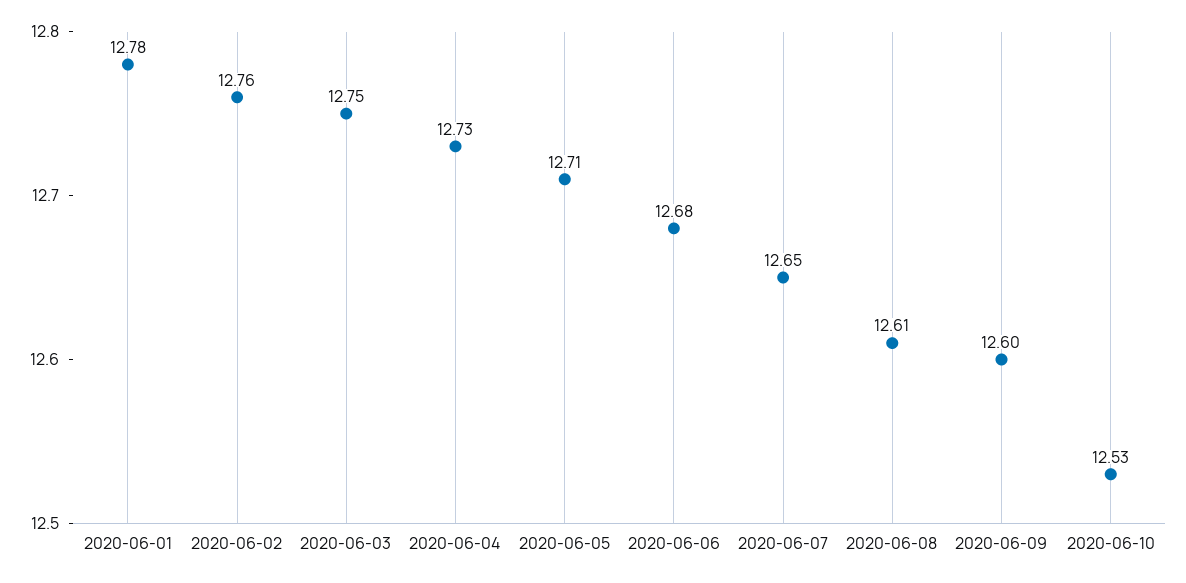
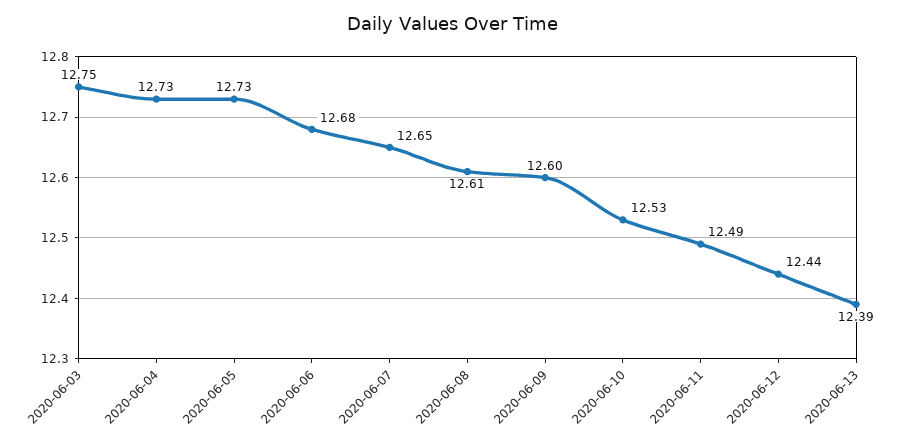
2020-06-01: 12.78 -> none
2020-06-02: 12.76 -> none
2020-06-05: 12.71 -> 12.73
2020-06-11: none -> 12.49
2020-06-12: none -> 12.44
2020-06-13: none -> 12.39

